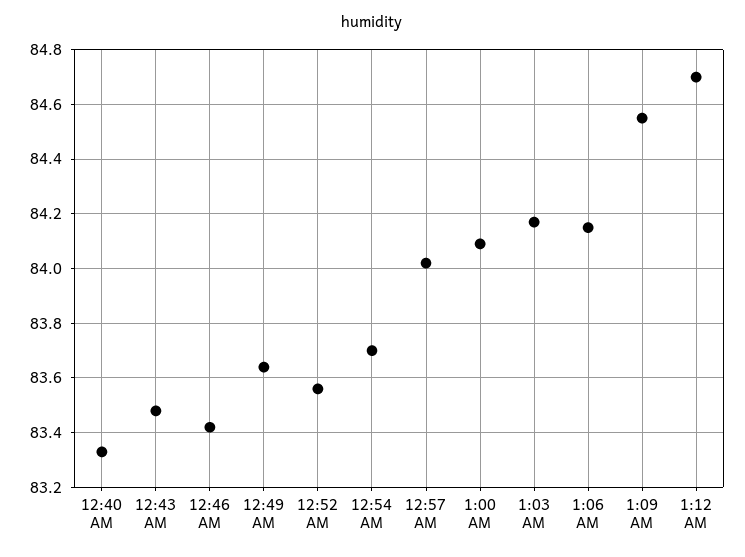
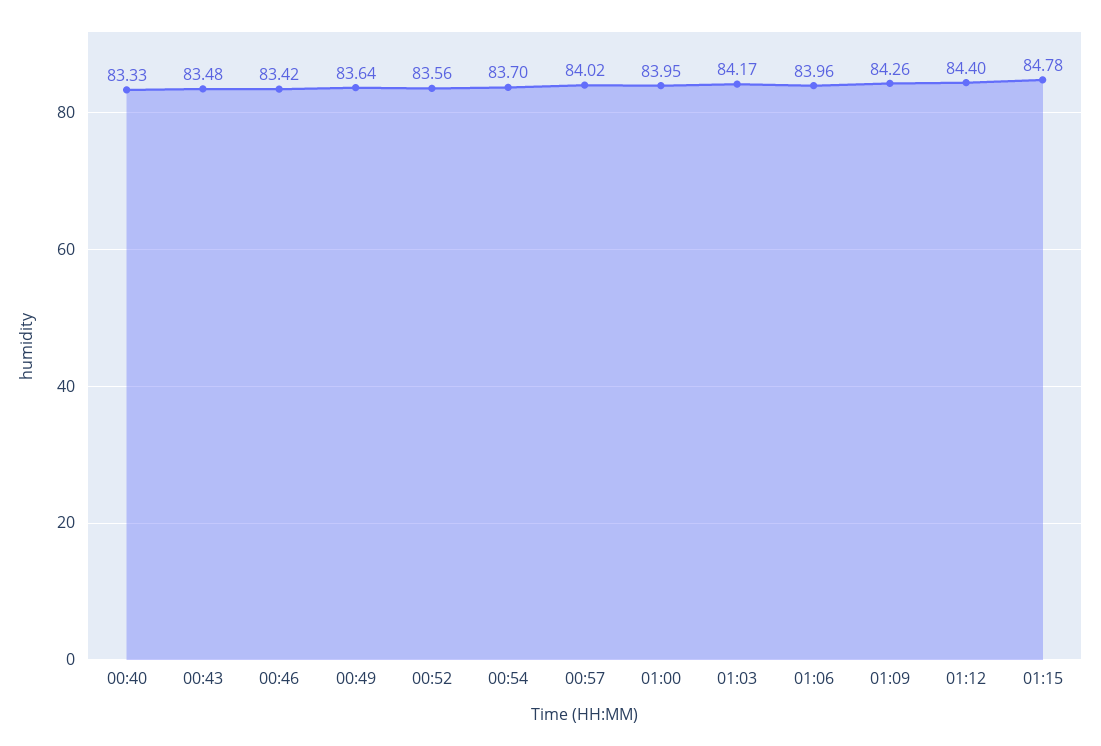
1:00 AM: 84.1 -> 83.95
1:06 AM: 84.15 -> 83.96
1:09 AM: 84.55 -> 84.26
1:12 AM: 84.7 -> 84.4
01:15: none -> 84.78

